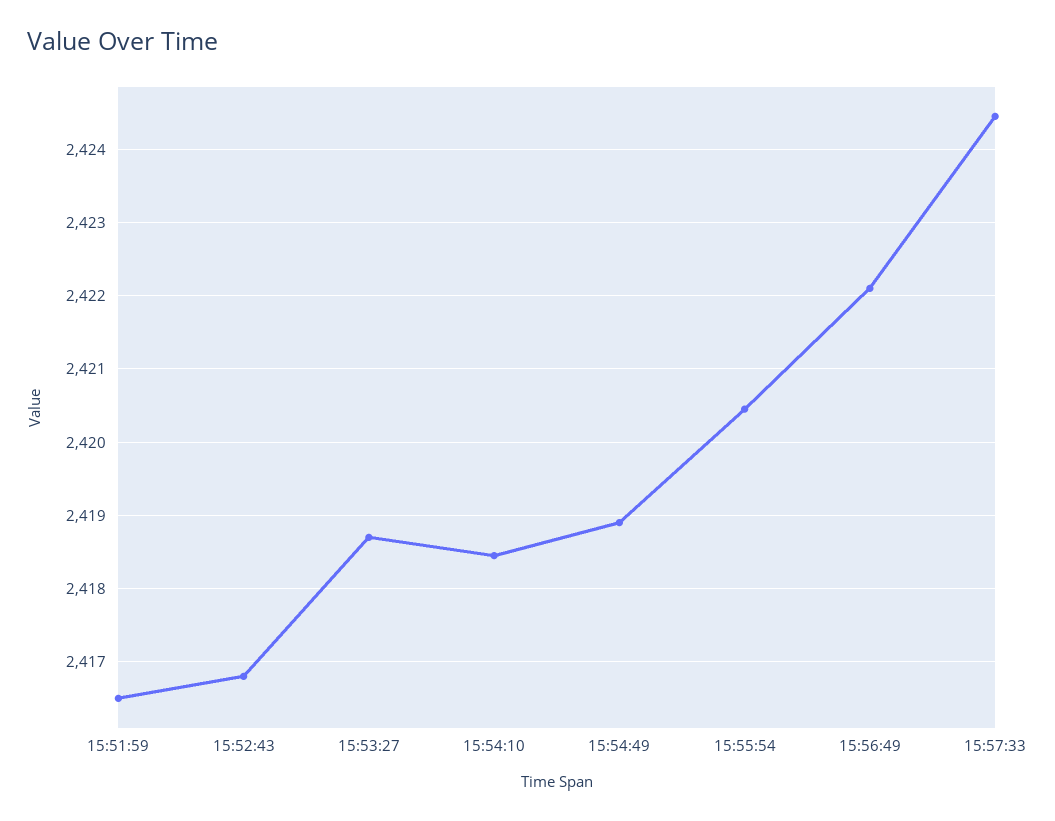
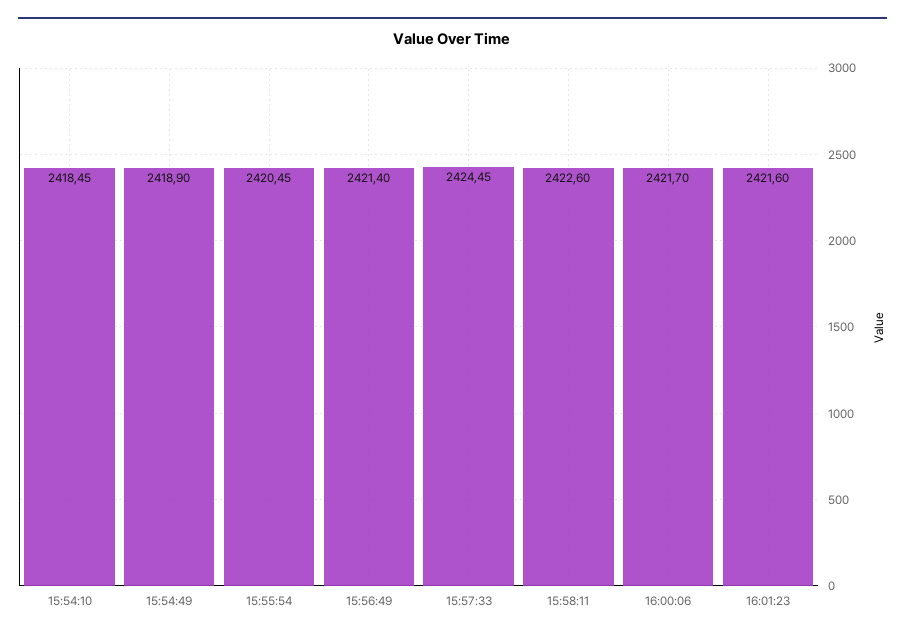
15:51:59: 2416.5 -> none
15:52:43: 2416.8 -> none
15:53:27: 2418.7 -> none
15:56:49: 2422.1 -> 2421.4
15:58:11: none -> 2422.6
16:00:06: none -> 2421.7
16:01:23: none -> 2421.6

